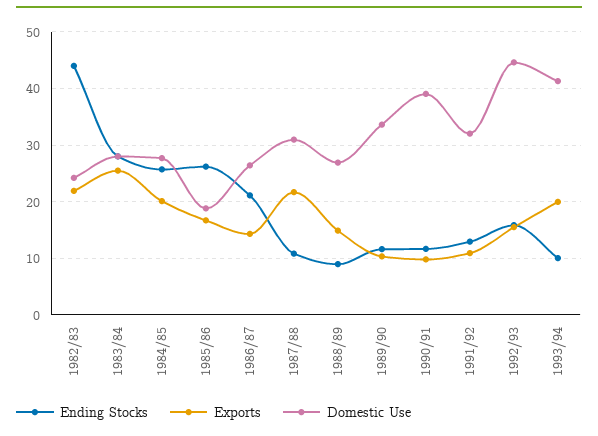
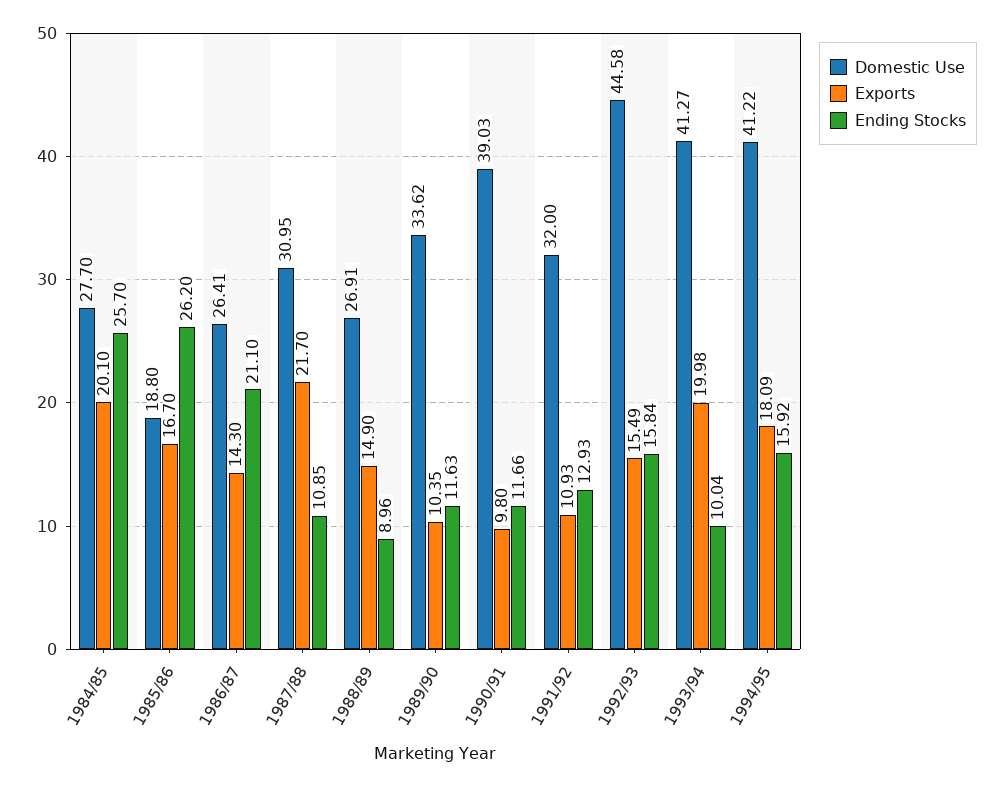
Ending Stocks, 1982/83: 44 -> none
Exports, 1982/83: 22 -> none
Domestic Use, 1982/83: 24 -> none
Ending Stocks, 1983/84: 28 -> none
Exports, 1983/84: 26 -> none
Domestic Use, 1983/84: 28 -> none
Domestic Use, 1994/95: none -> 41.22
Exports, 1994/95: none -> 18.09
Ending Stocks, 1994/95: none -> 15.92

